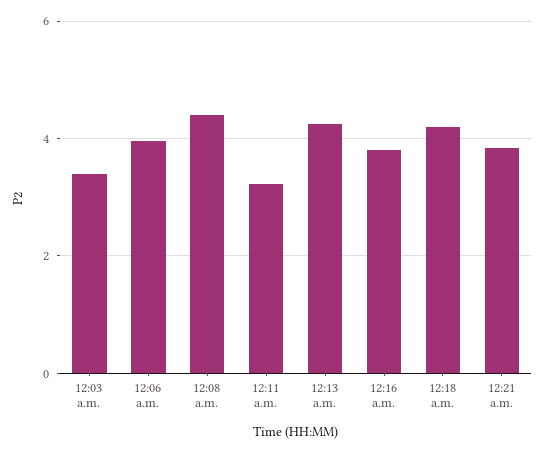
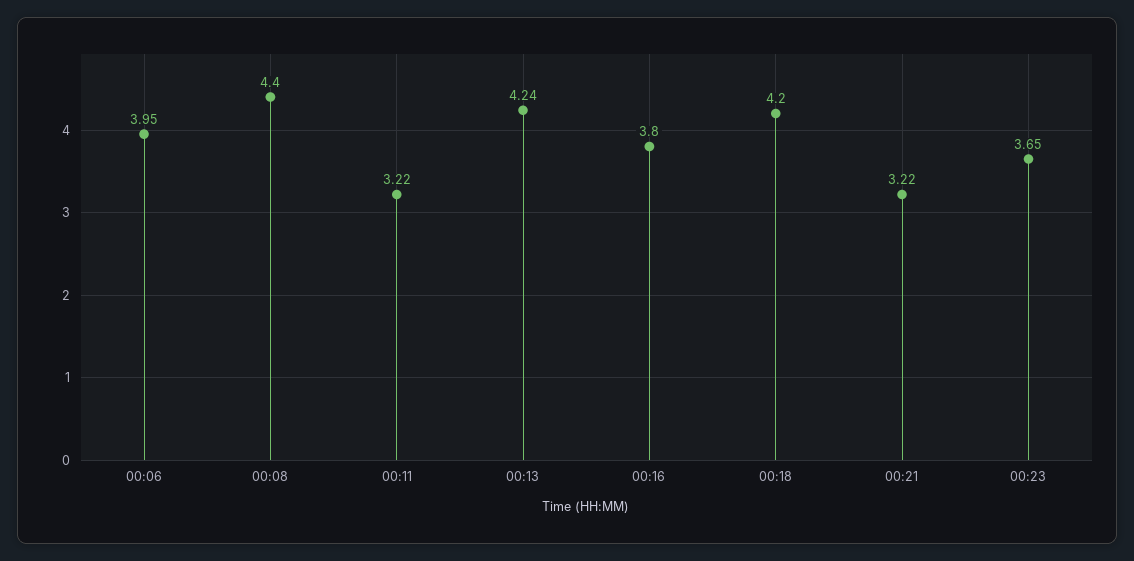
12:03 a.m.: 3.4 -> none
12:21 a.m.: 3.8 -> 3.22
00:23: none -> 3.65

